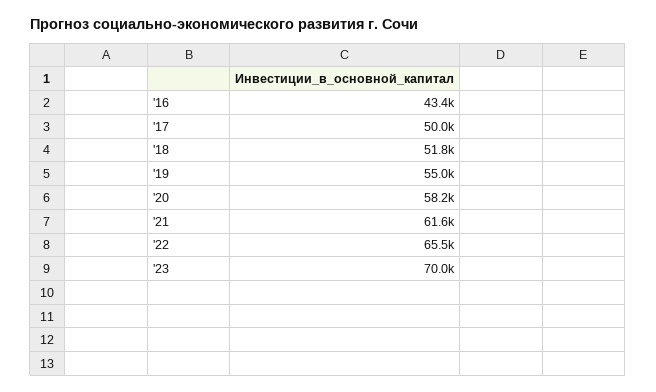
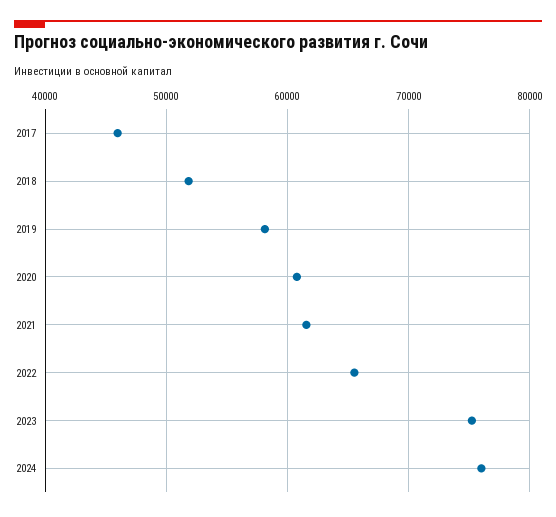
'16: 43400 -> none
'17: 50000 -> 46000
'19: 55000 -> 58000
'20: 58200 -> 61000
'23: 70000 -> 75000
2024: none -> 76000

